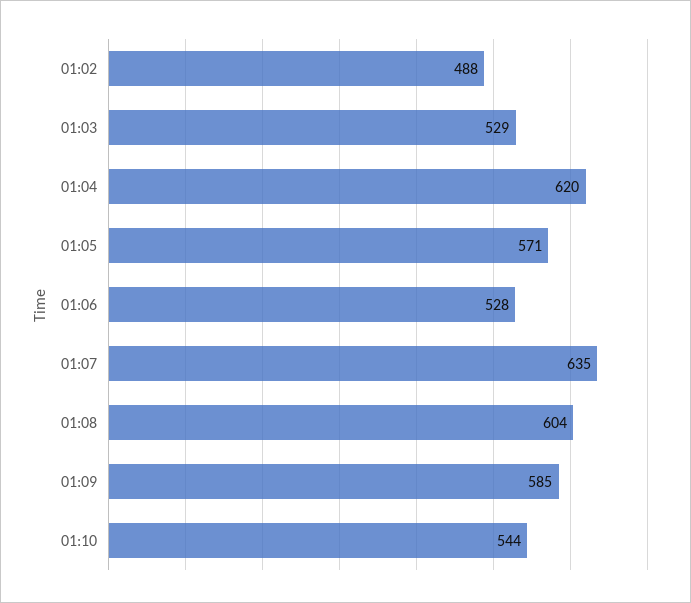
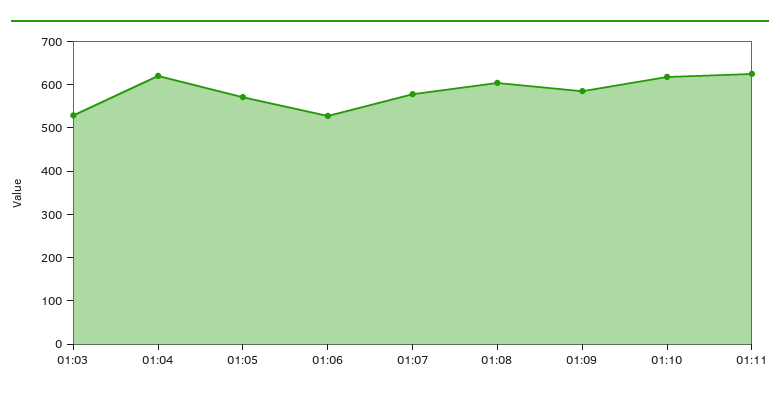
01:02: 488 -> none
01:07: 635 -> 580
01:10: 544 -> 620
01:11: none -> 620

